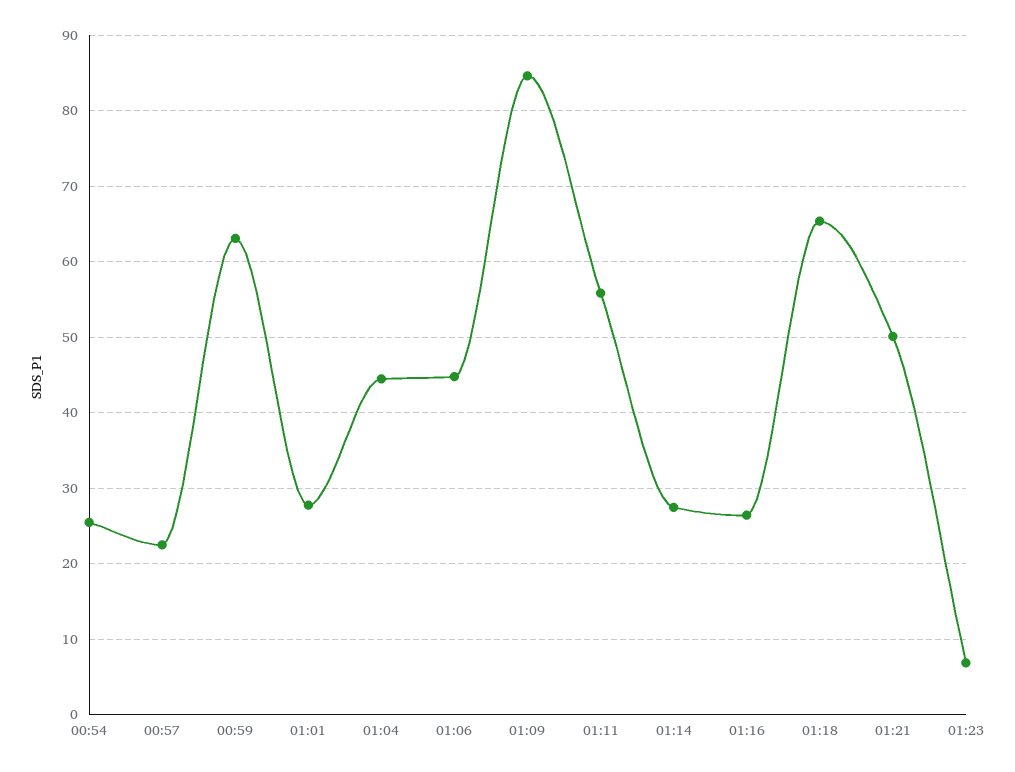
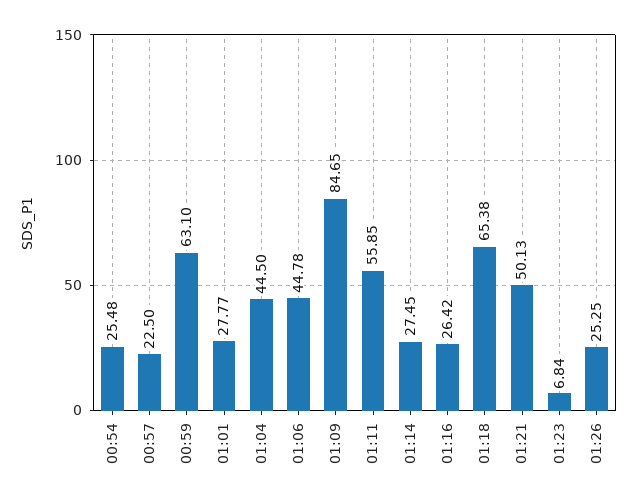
01:26: none -> 25.25

